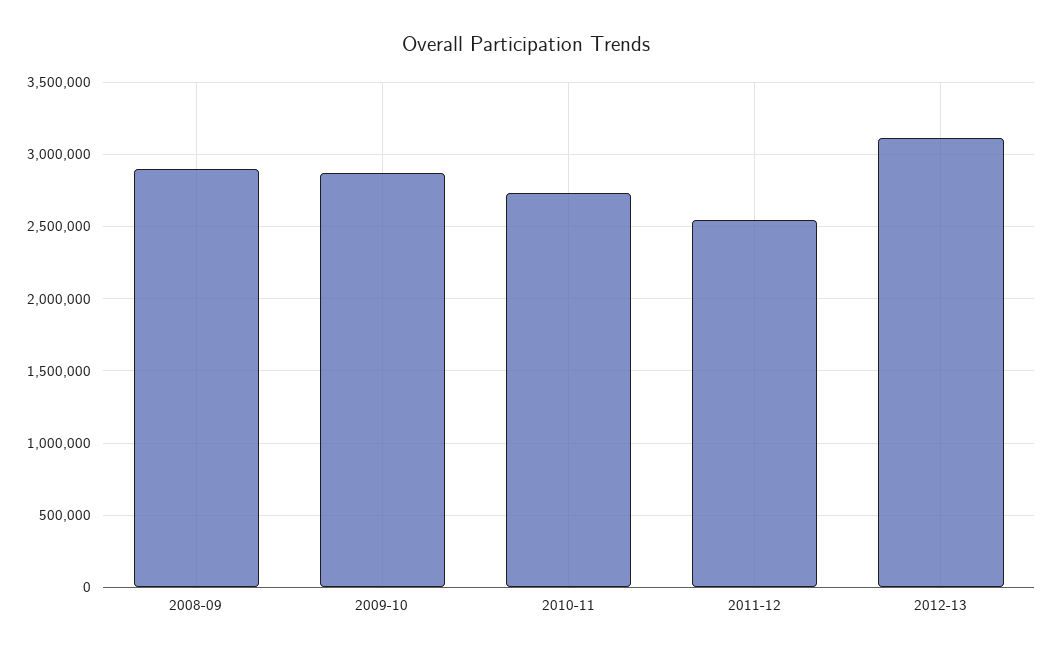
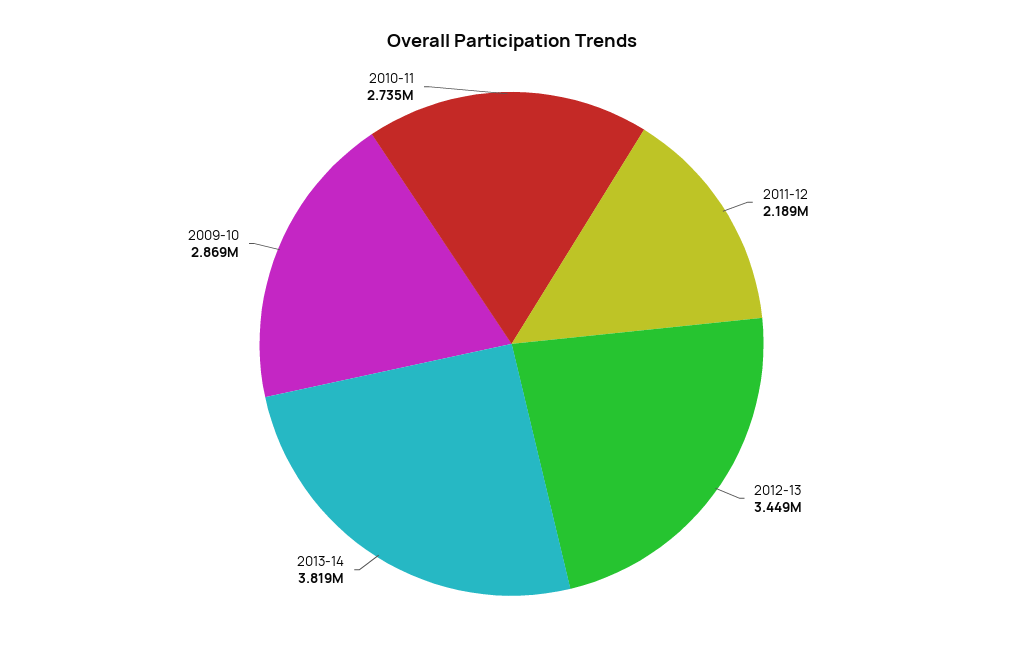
2008-09: 2900000 -> none
2011-12: 2550000 -> 2189000
2012-13: 3100000 -> 3449000
2013-14: none -> 3819000

